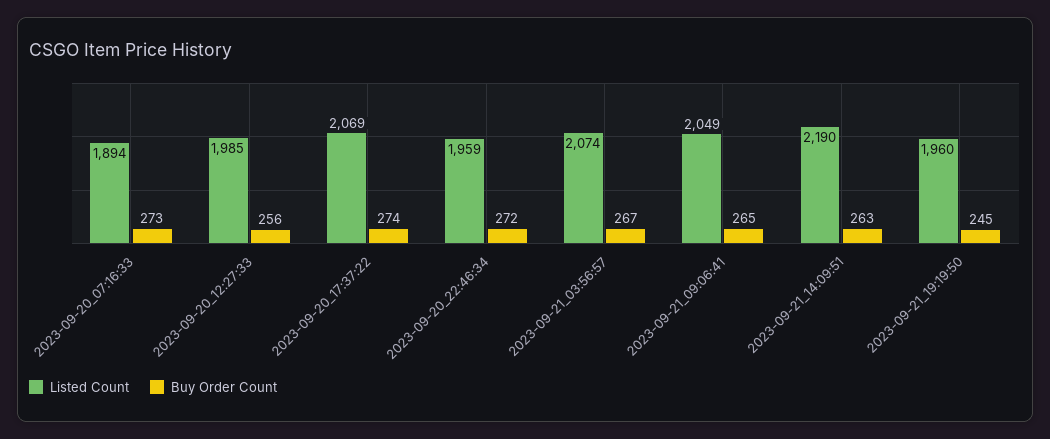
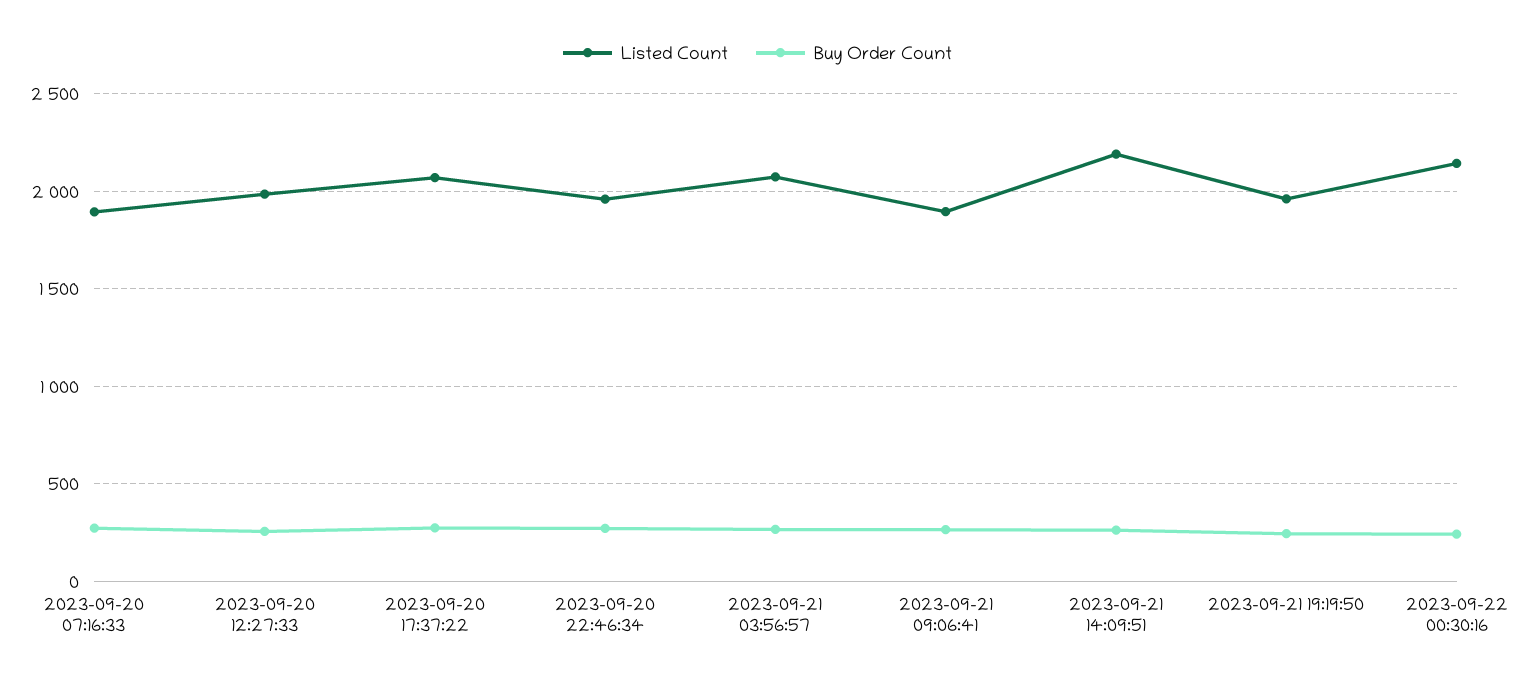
Listed Count, 2023-09-21_09:06:41: 2049 -> 1900
Listed Count, 2023-09-22 00:30:16: none -> 2150
Buy Order Count, 2023-09-22 00:30:16: none -> 250

